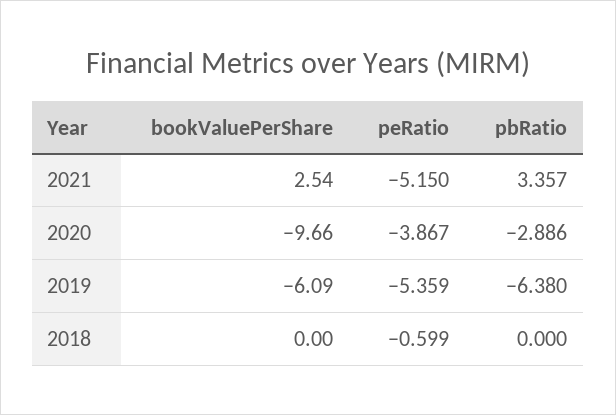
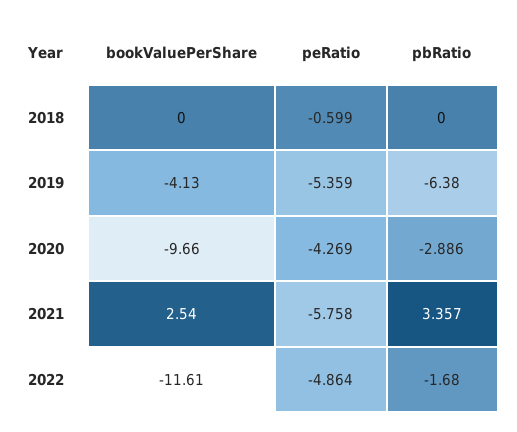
peRatio, 2021: -5.15 -> -5.758
peRatio, 2020: -3.867 -> -4.269
bookValuePerShare, 2019: -6.09 -> -4.13
bookValuePerShare, 2022: none -> -11.61
peRatio, 2022: none -> -4.864
pbRatio, 2022: none -> -1.68

